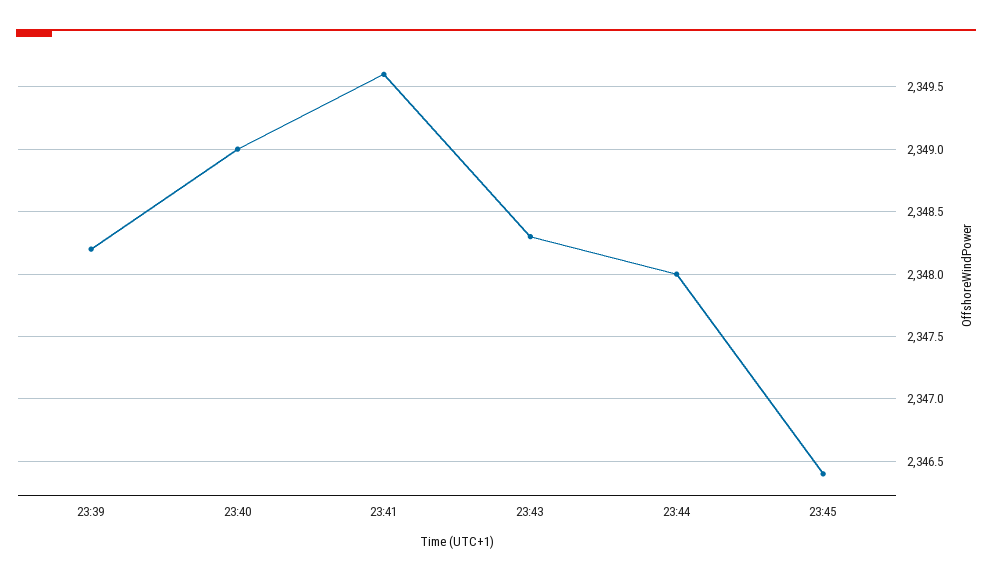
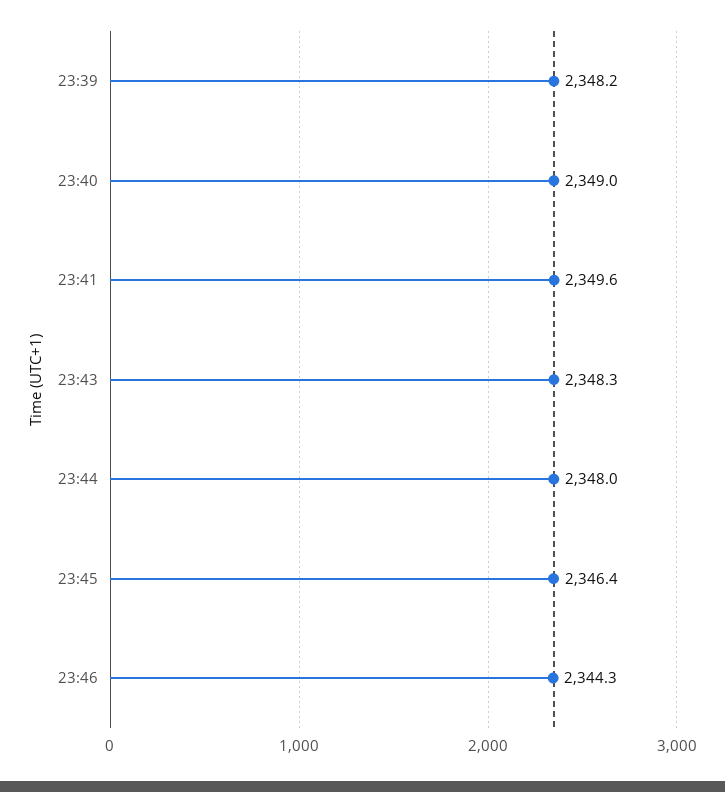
23:46: none -> 2344.3

